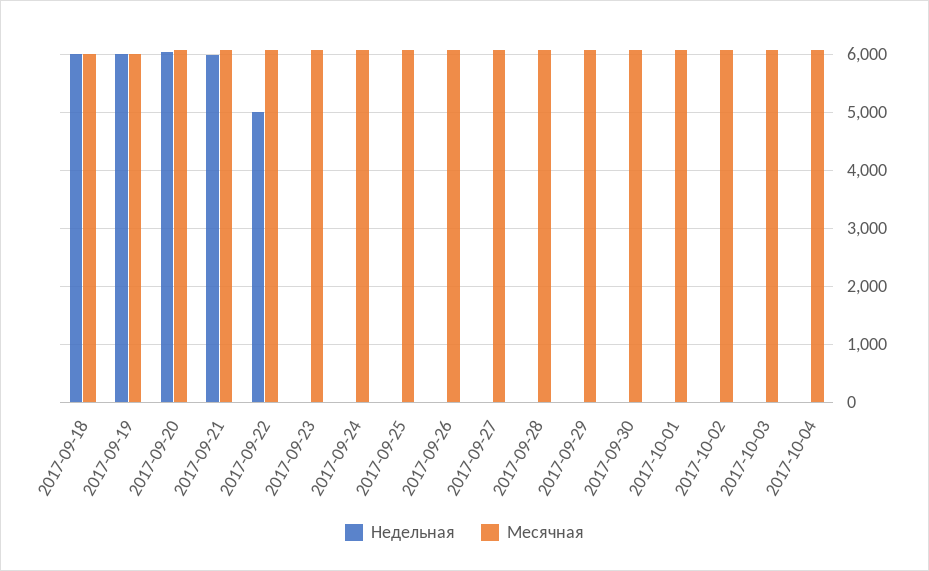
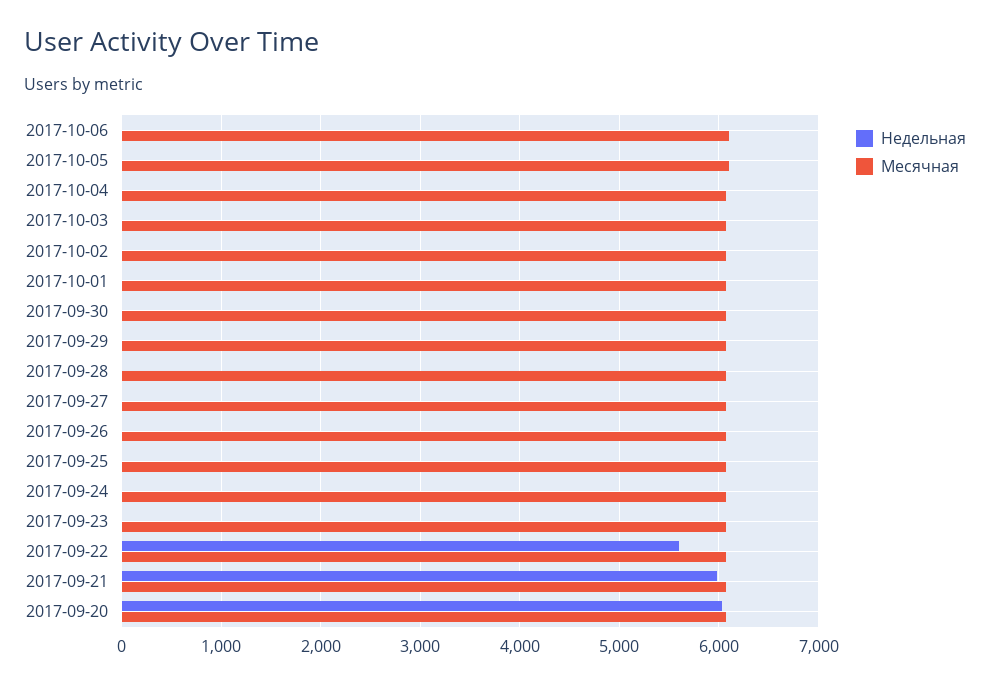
Недельная, 2017-09-18: 6000 -> none
Месячная, 2017-09-18: 6000 -> none
Недельная, 2017-09-19: 6000 -> none
Месячная, 2017-09-19: 6000 -> none
Недельная, 2017-09-22: 5000 -> 5600
Недельная, 2017-10-06: none -> 0
Месячная, 2017-10-06: none -> 6100
Недельная, 2017-10-05: none -> 0
Месячная, 2017-10-05: none -> 6100

